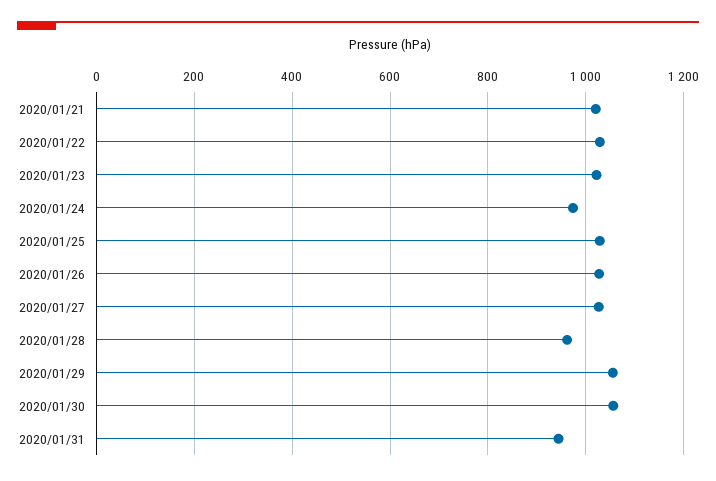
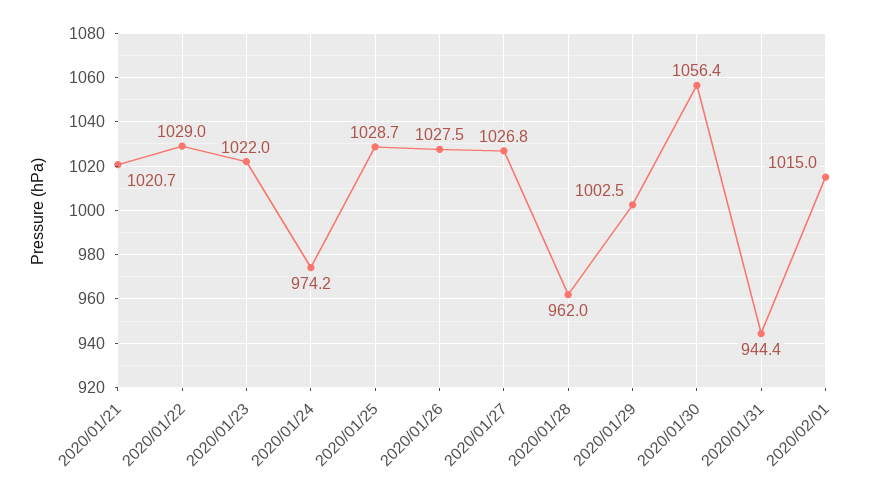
2020/01/29: 1060 -> 1002.5
2020/02/01: none -> 1015

